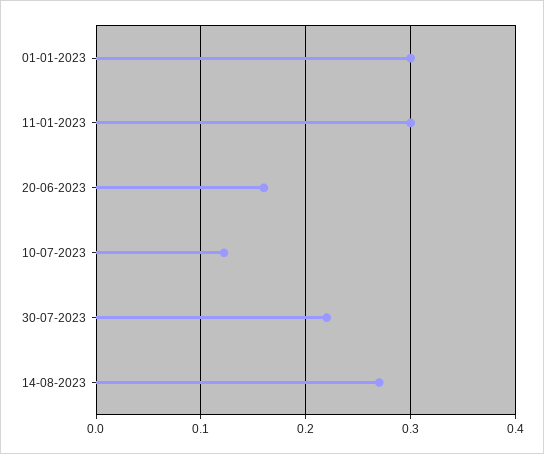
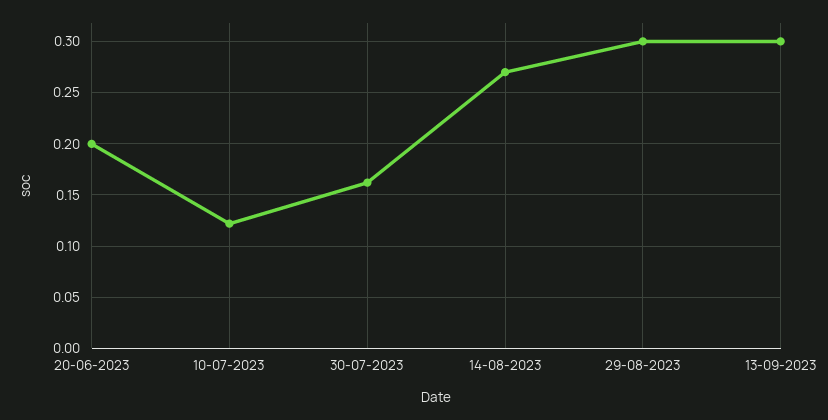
01-01-2023: 0.3 -> none
11-01-2023: 0.3 -> none
20-06-2023: 0.16 -> 0.2
30-07-2023: 0.22 -> 0.16
29-08-2023: none -> 0.3
13-09-2023: none -> 0.3

